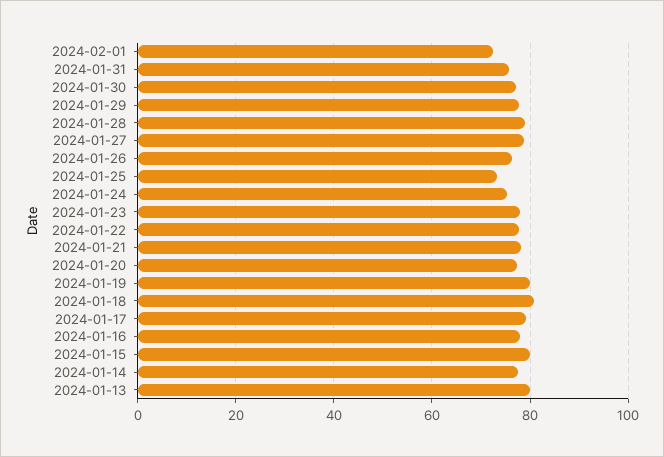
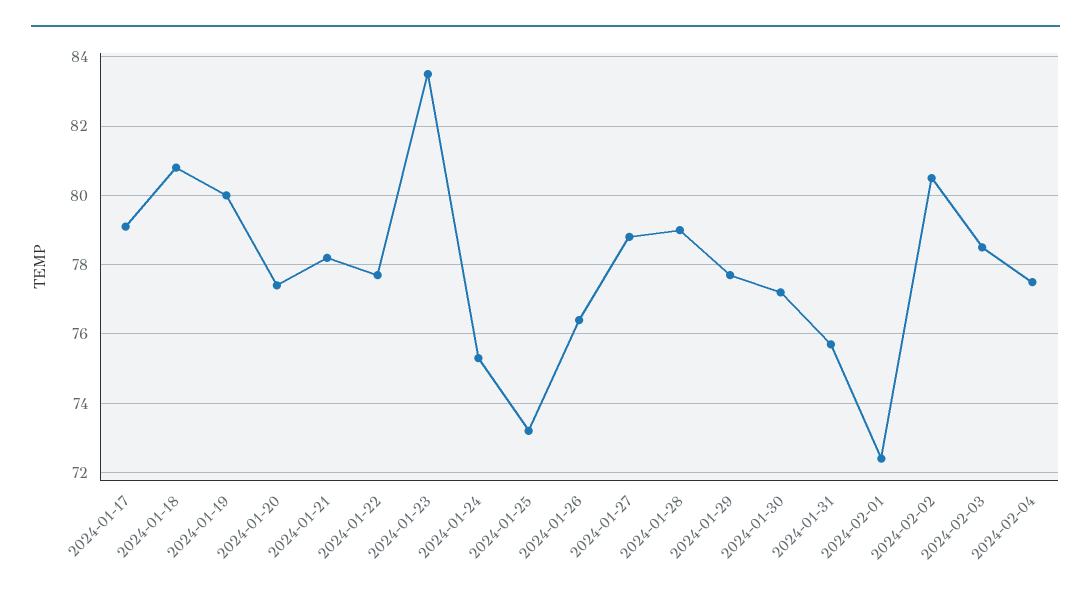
2024-01-23: 78 -> 83.5
2024-01-16: 78 -> none
2024-01-15: 80 -> none
2024-01-14: 78 -> none
2024-01-13: 80 -> none
2024-02-02: none -> 80.5
2024-02-03: none -> 78.5
2024-02-04: none -> 77.5

